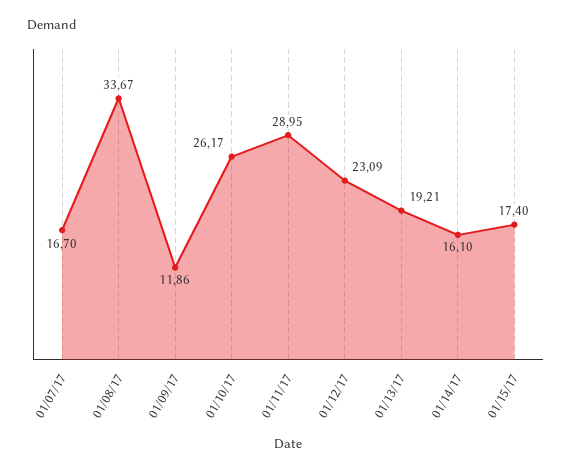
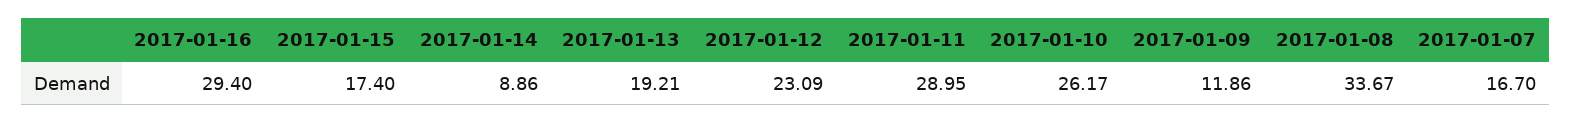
01/14/17: 16.1 -> 8.86
2017-01-16: none -> 29.4

